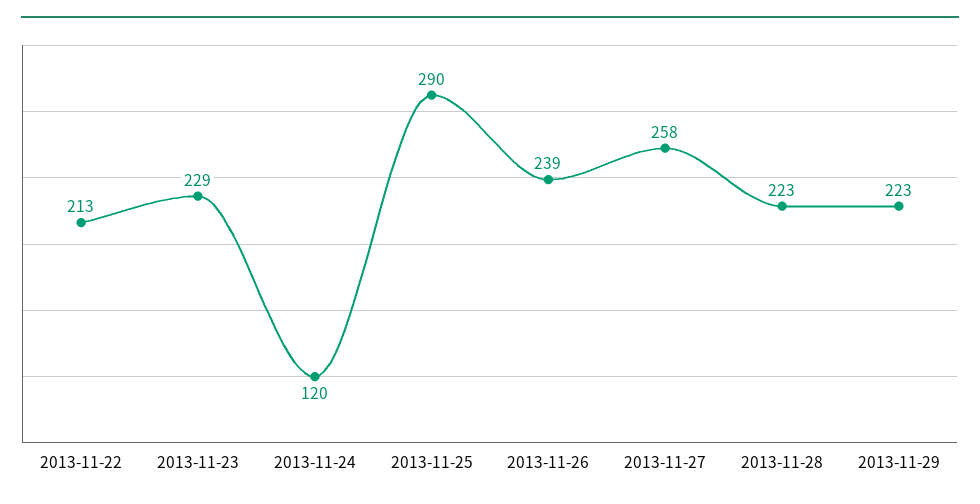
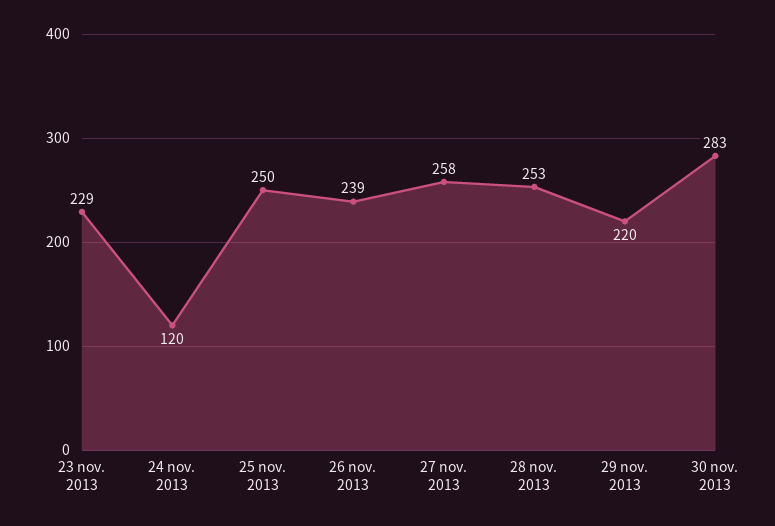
2013-11-22: 213 -> none
2013-11-25: 290 -> 250
2013-11-28: 223 -> 253
2013-11-29: 223 -> 220
30 nov. 2013: none -> 283

